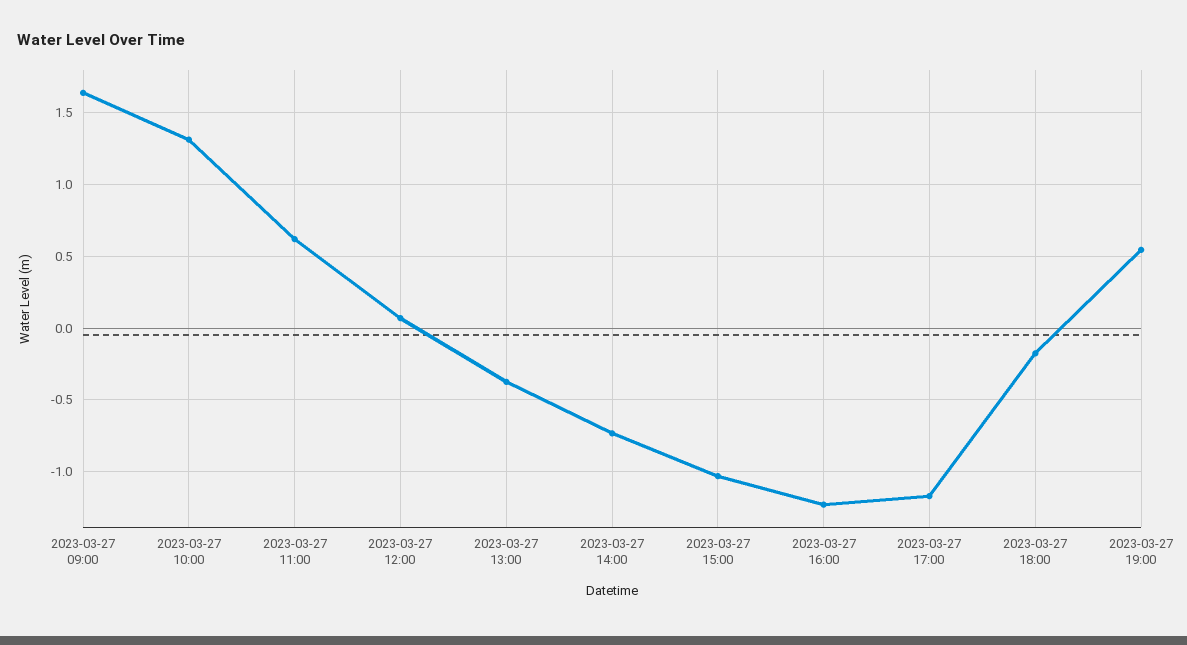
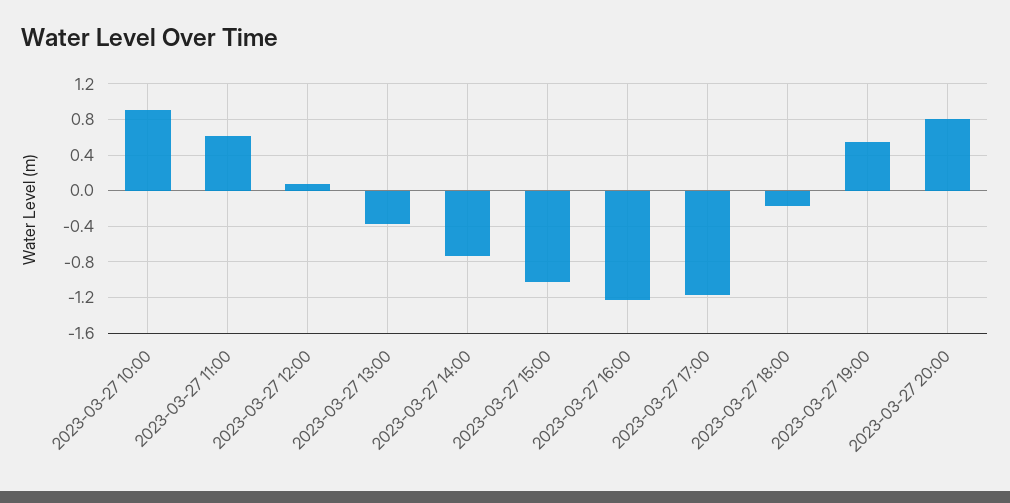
2023-03-27 09:00: 1.65 -> none
2023-03-27 10:00: 1.3 -> 0.9
2023-03-27 20:00: none -> 0.8

